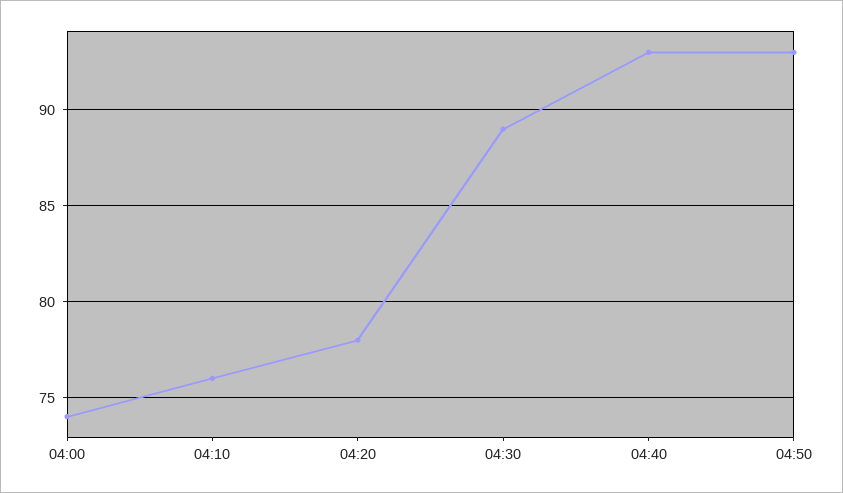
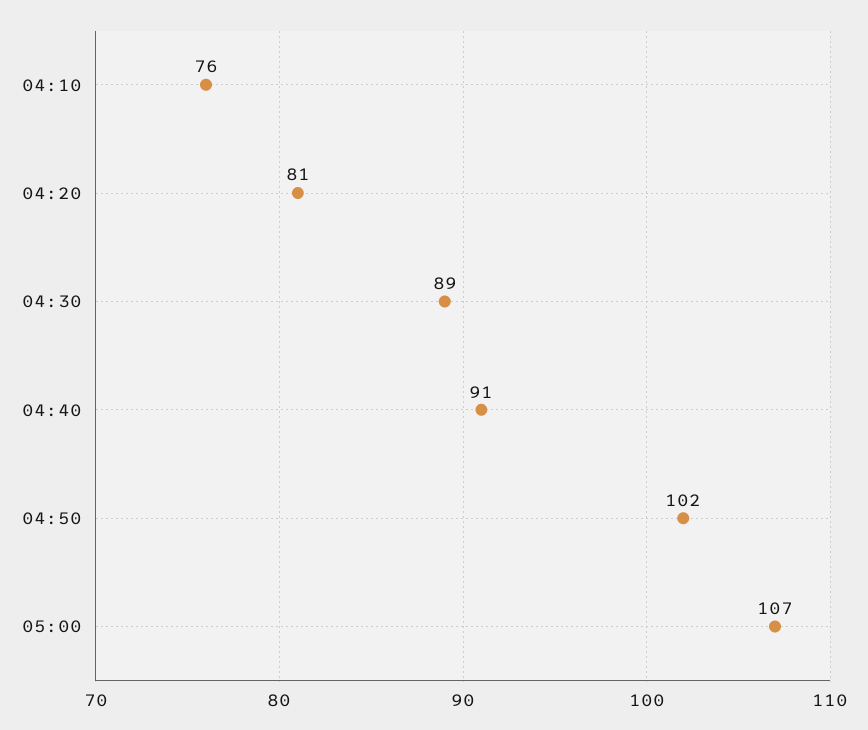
04:00: 74 -> none
04:20: 78 -> 81
04:40: 93 -> 91
04:50: 93 -> 102
05:00: none -> 107

